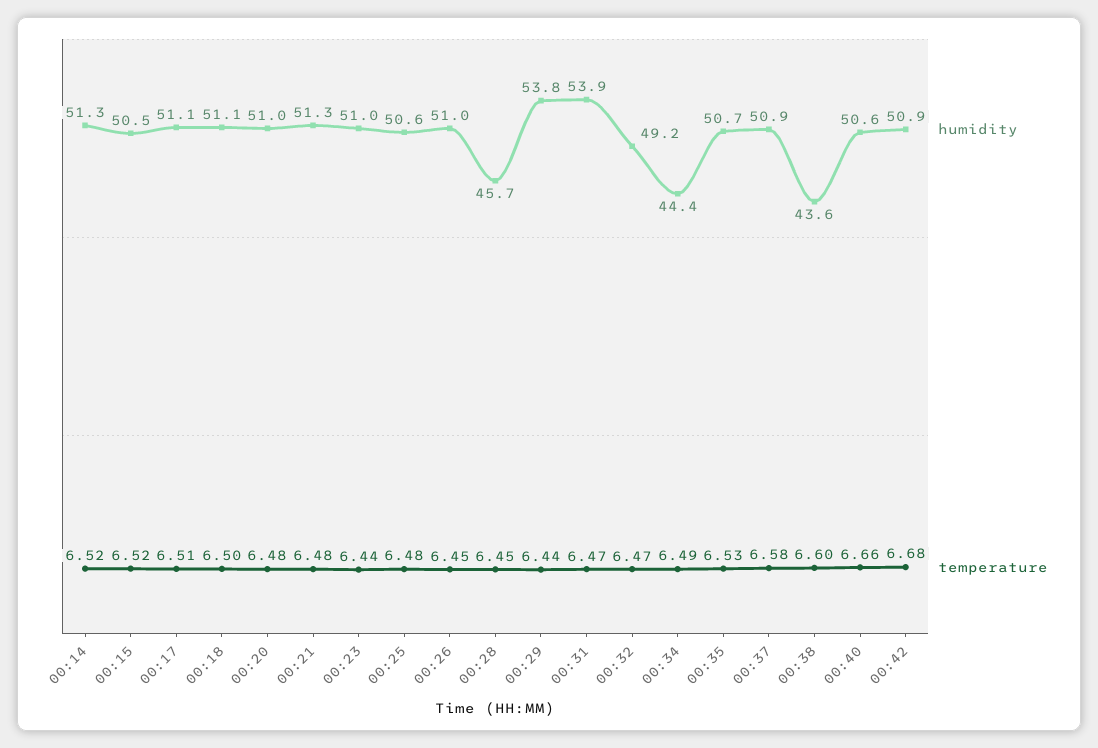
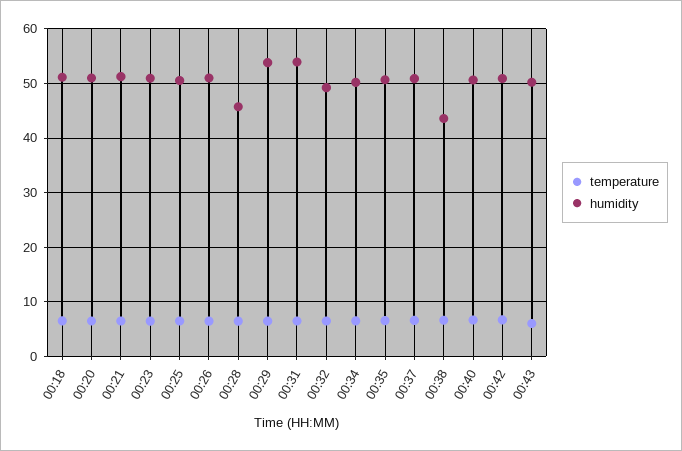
humidity, 00:14: 51.3 -> none
temperature, 00:14: 6.52 -> none
humidity, 00:15: 50.5 -> none
temperature, 00:15: 6.52 -> none
humidity, 00:17: 51.1 -> none
temperature, 00:17: 6.51 -> none
humidity, 00:34: 44.4 -> 50
temperature, 00:43: none -> 6
humidity, 00:43: none -> 50

